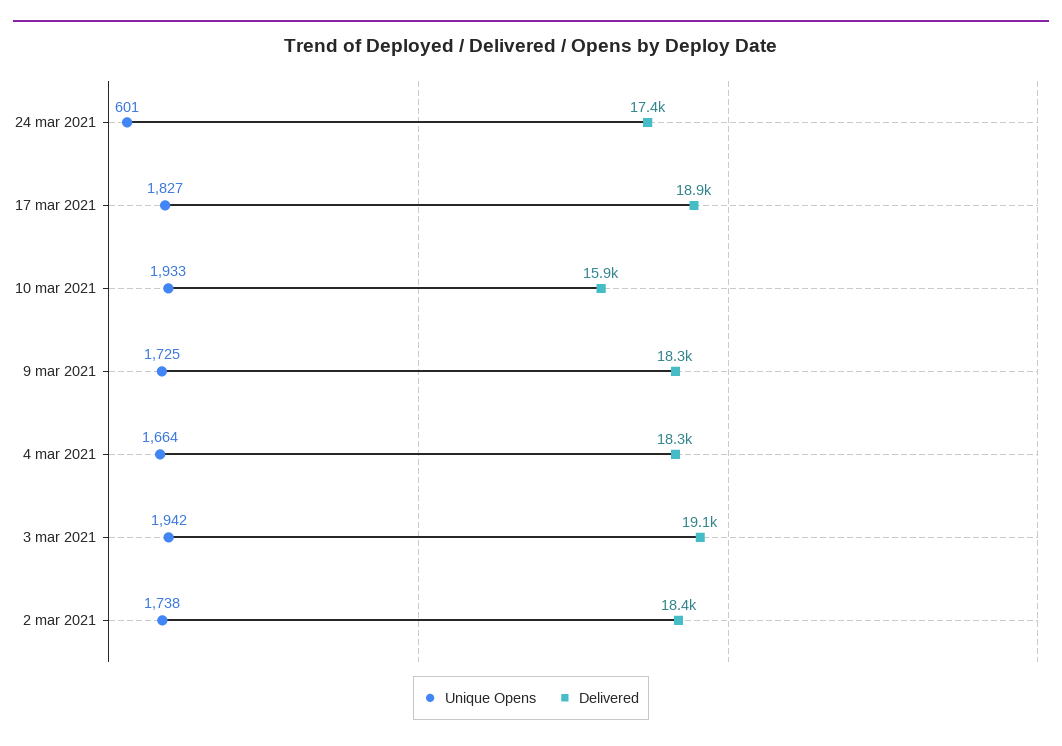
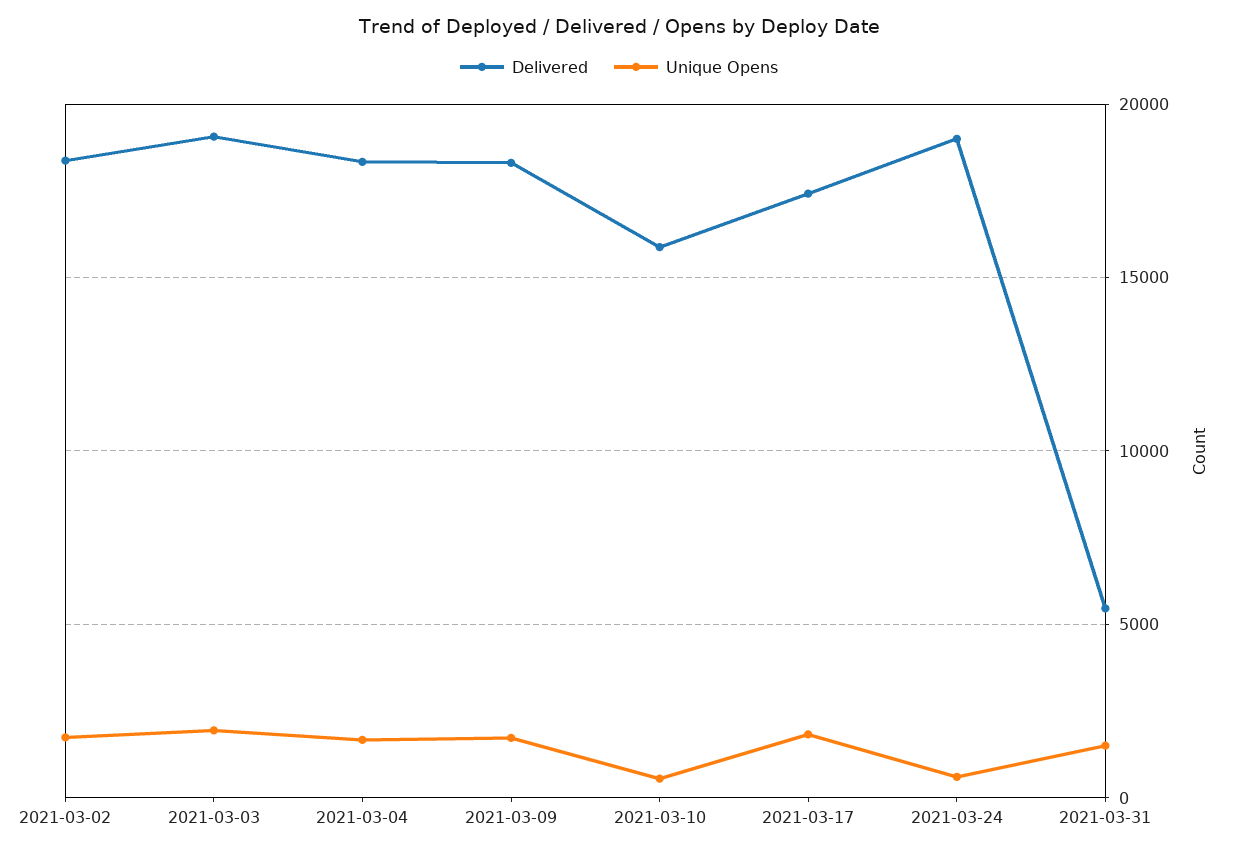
Delivered, 24 mar 2021: 17400 -> 19000
Delivered, 17 mar 2021: 18900 -> 17500
Unique Opens, 10 mar 2021: 1933 -> 500
Delivered, 2021-03-31: none -> 5500
Unique Opens, 2021-03-31: none -> 1500

